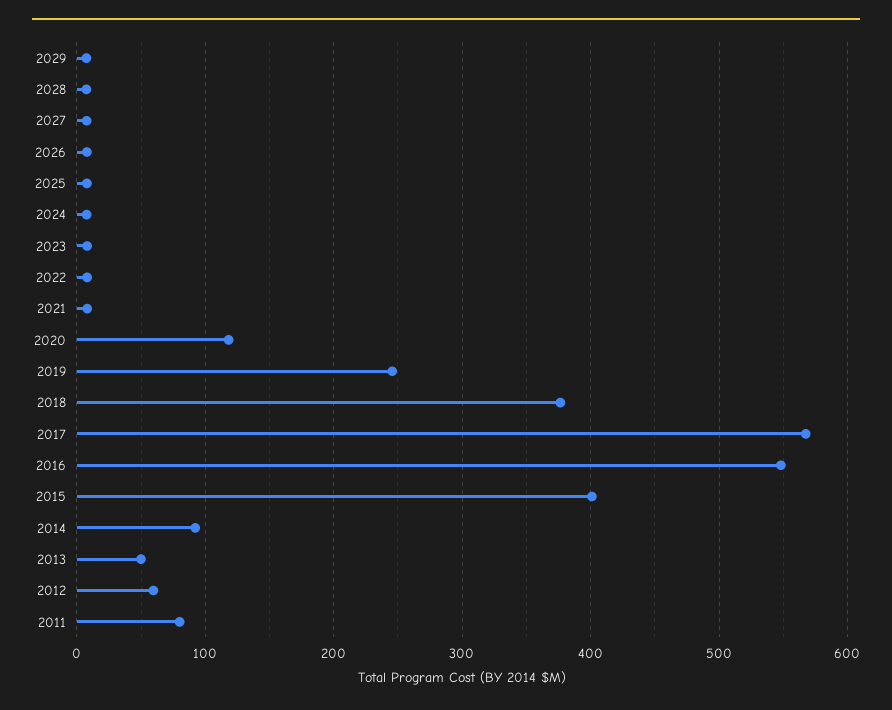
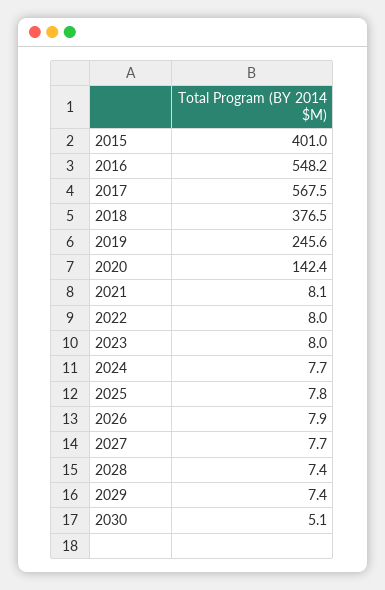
2020: 120 -> 142.4
2014: 90 -> none
2013: 50 -> none
2012: 60 -> none
2011: 80 -> none
2030: none -> 5.1

